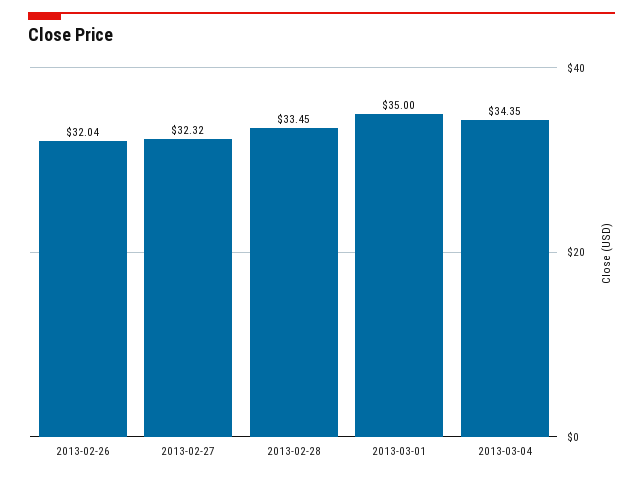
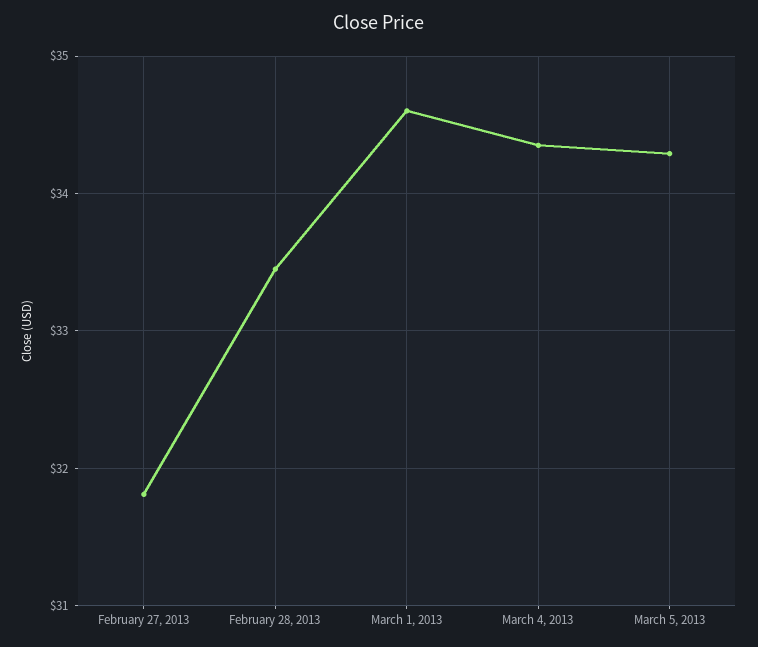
2013-02-26: 32.04 -> none
2013-02-27: 32.32 -> 31.8
2013-03-01: 35 -> 34.6
March 5, 2013: none -> 34.3

